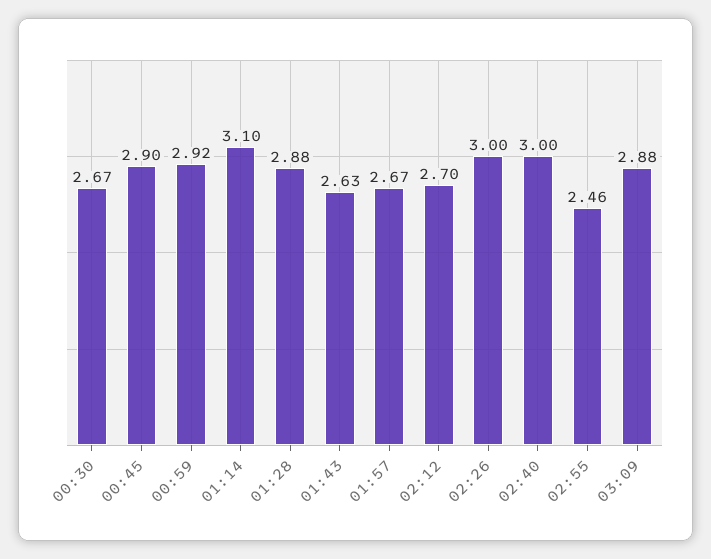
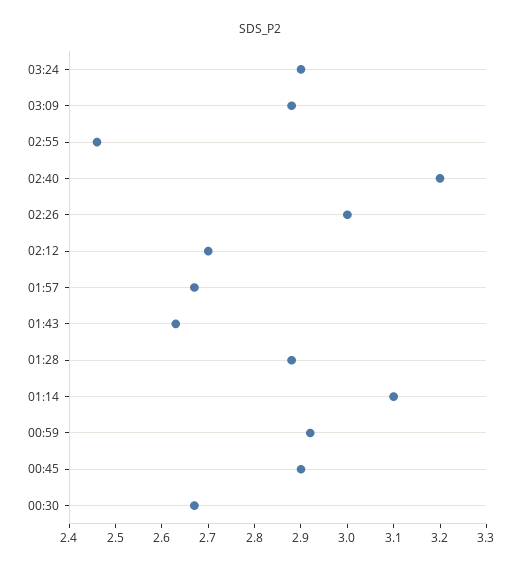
02:40: 3 -> 3.2
03:24: none -> 2.9

